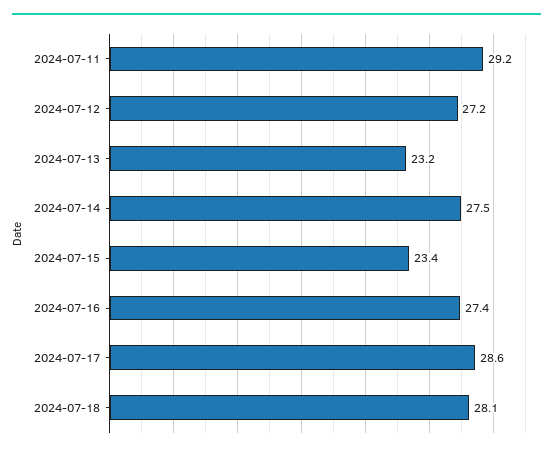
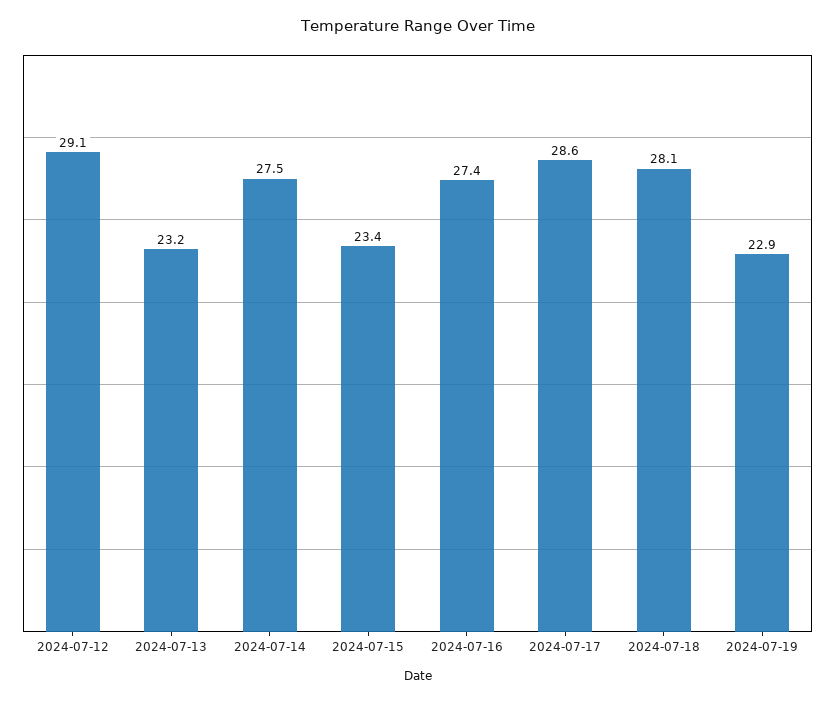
2024-07-11: 29.2 -> none
2024-07-12: 27.2 -> 29.1
2024-07-19: none -> 22.9

